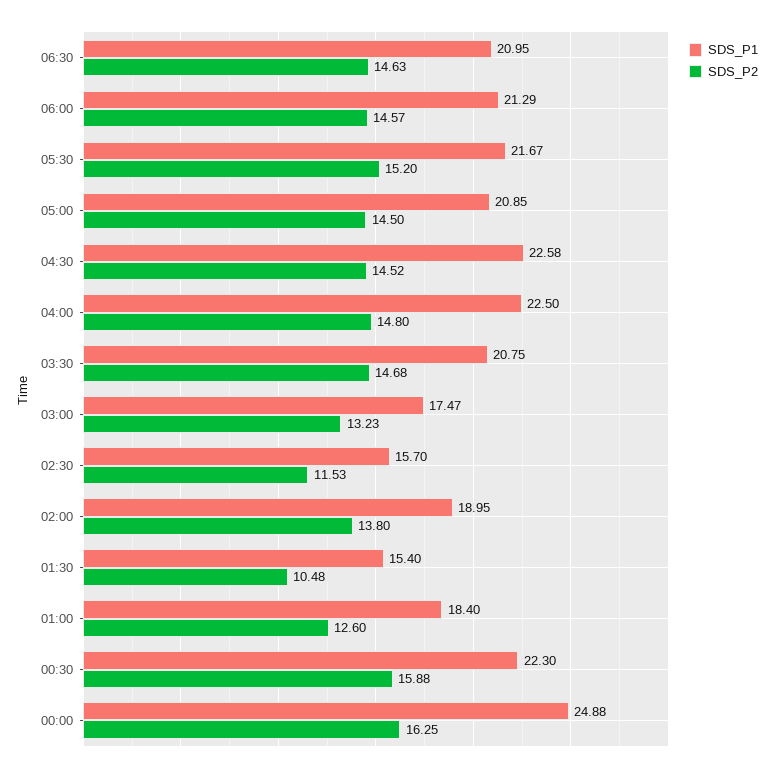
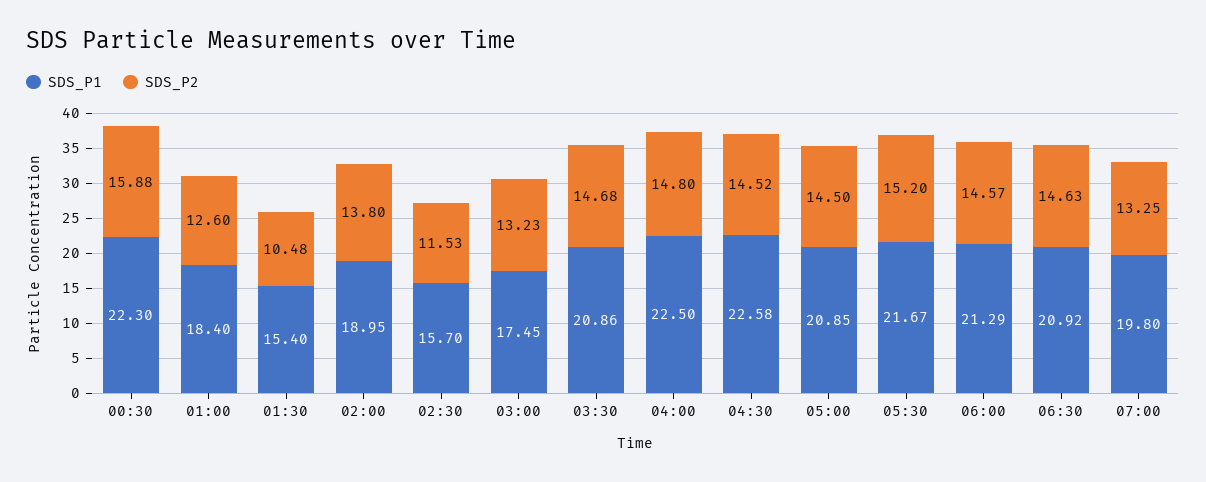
SDS_P1, 06:30: 20.95 -> 20.92
SDS_P1, 03:30: 20.75 -> 20.86
SDS_P1, 03:00: 17.47 -> 17.45
SDS_P1, 00:00: 24.88 -> none
SDS_P2, 00:00: 16.25 -> none
SDS_P1, 07:00: none -> 19.8
SDS_P2, 07:00: none -> 13.25

